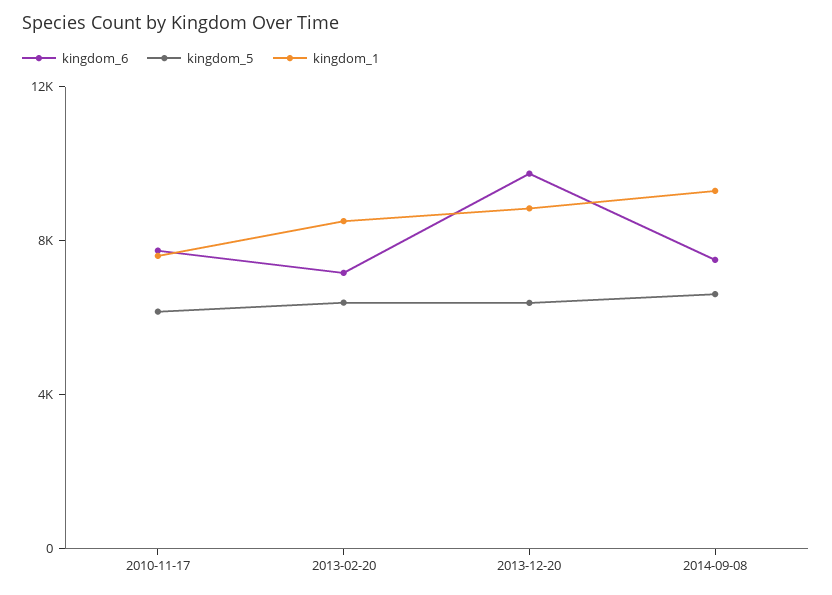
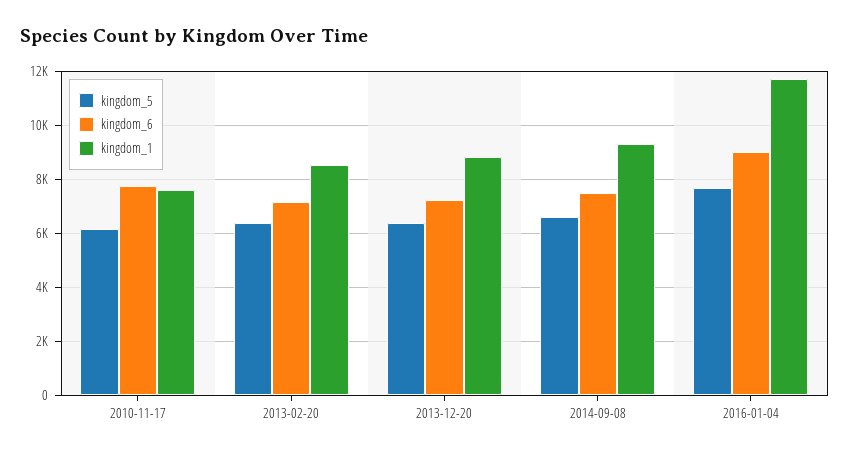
kingdom_6, 2013-12-20: 10000 -> 7250
kingdom_5, 2016-01-04: none -> 7750
kingdom_6, 2016-01-04: none -> 9000
kingdom_1, 2016-01-04: none -> 11750

